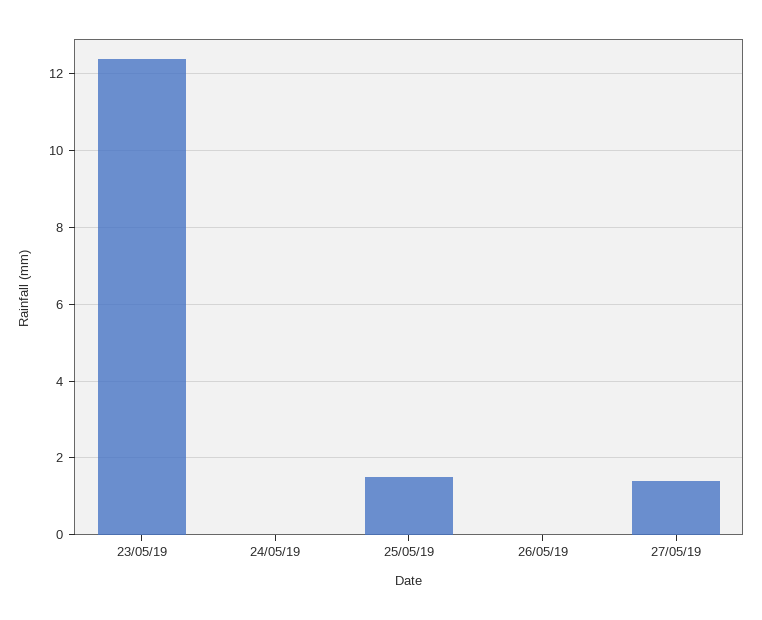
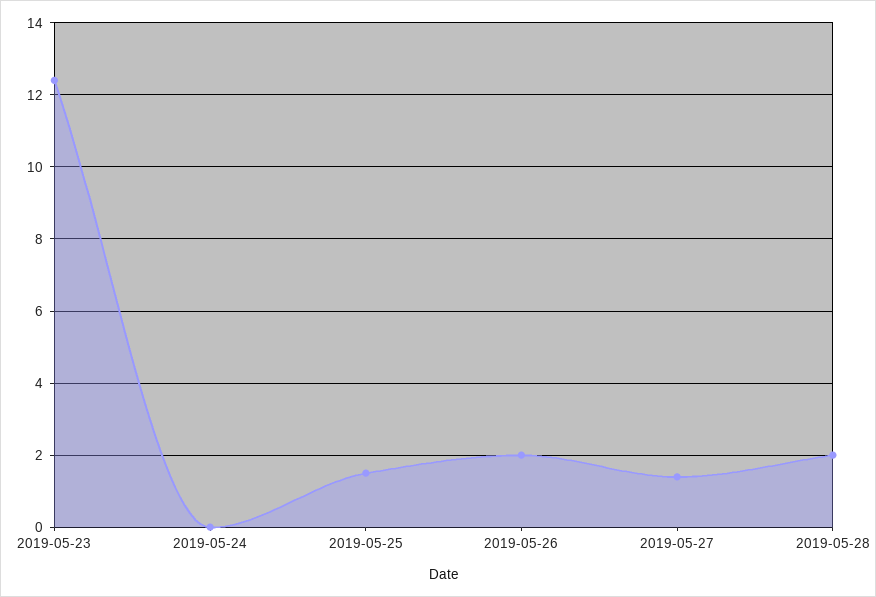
26/05/19: 0 -> 2
2019-05-28: none -> 2

